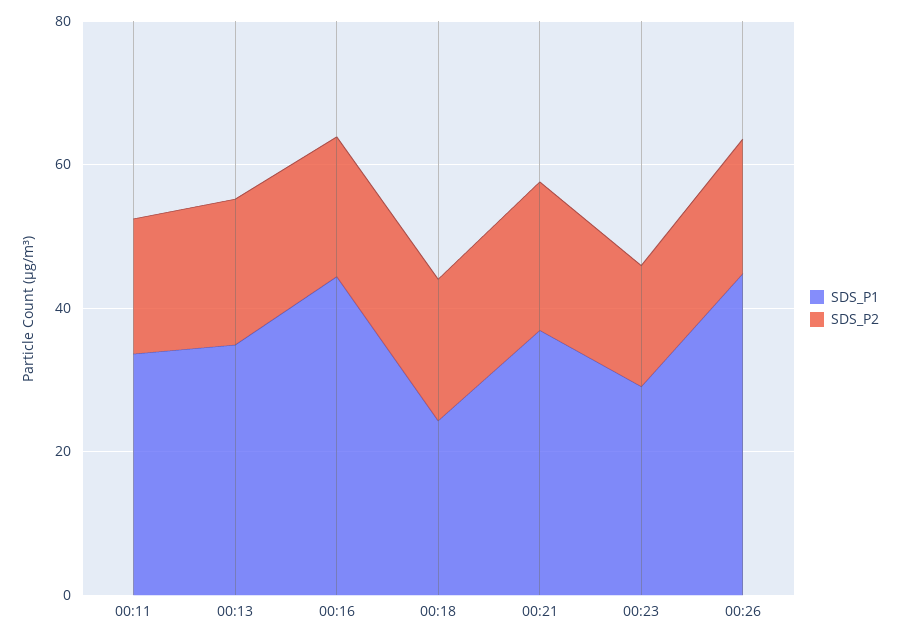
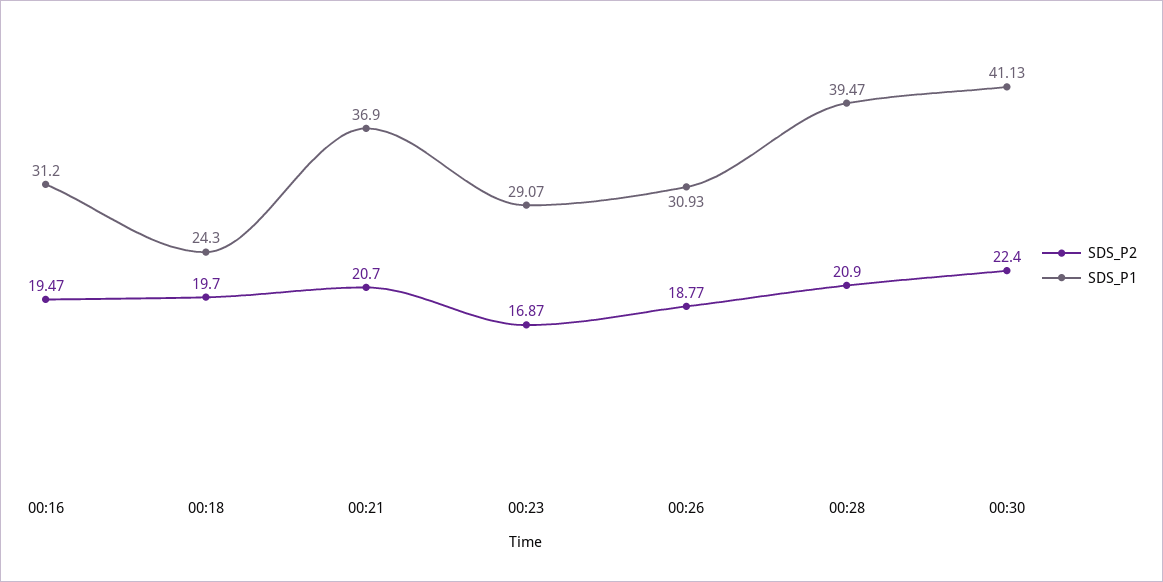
SDS_P1, 00:11: 35 -> none
SDS_P2, 00:11: 20 -> none
SDS_P1, 00:13: 35 -> none
SDS_P2, 00:13: 20 -> none
SDS_P1, 00:16: 45 -> 31.2
SDS_P1, 00:26: 45 -> 30.93
SDS_P2, 00:28: none -> 20.9
SDS_P1, 00:28: none -> 39.47
SDS_P2, 00:30: none -> 22.4
SDS_P1, 00:30: none -> 41.13

